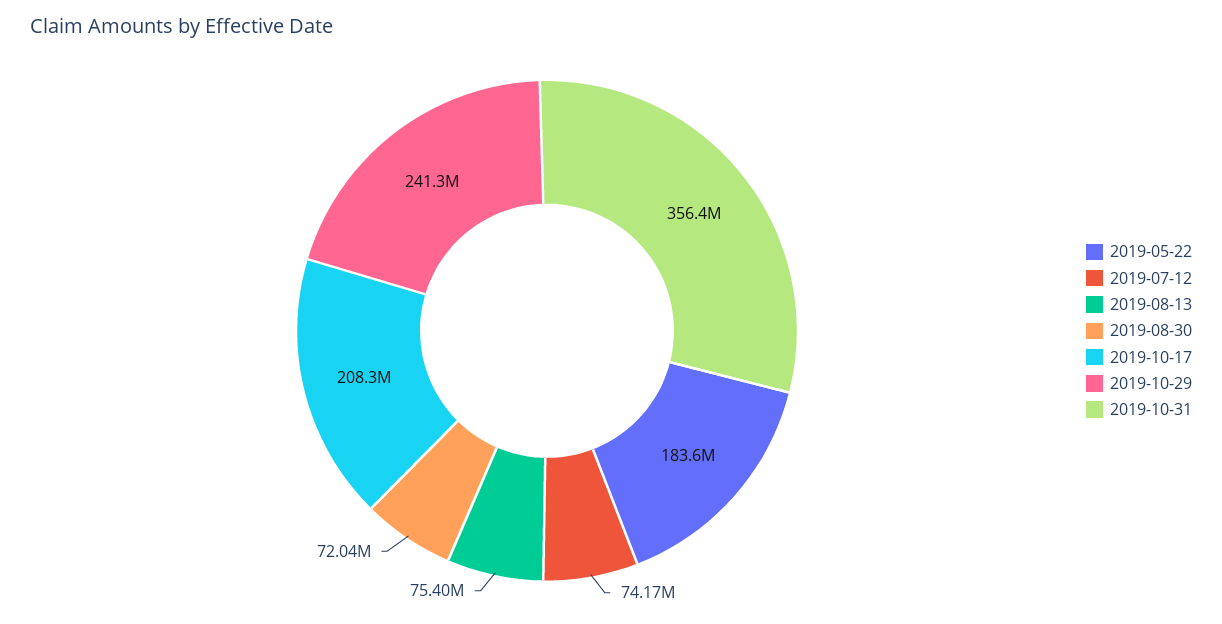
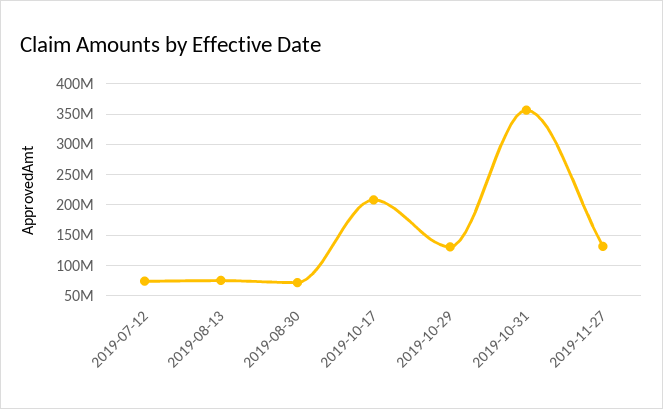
2019-05-22: 183600000 -> none
2019-10-29: 241300000 -> 130000000
2019-11-27: none -> 130000000

